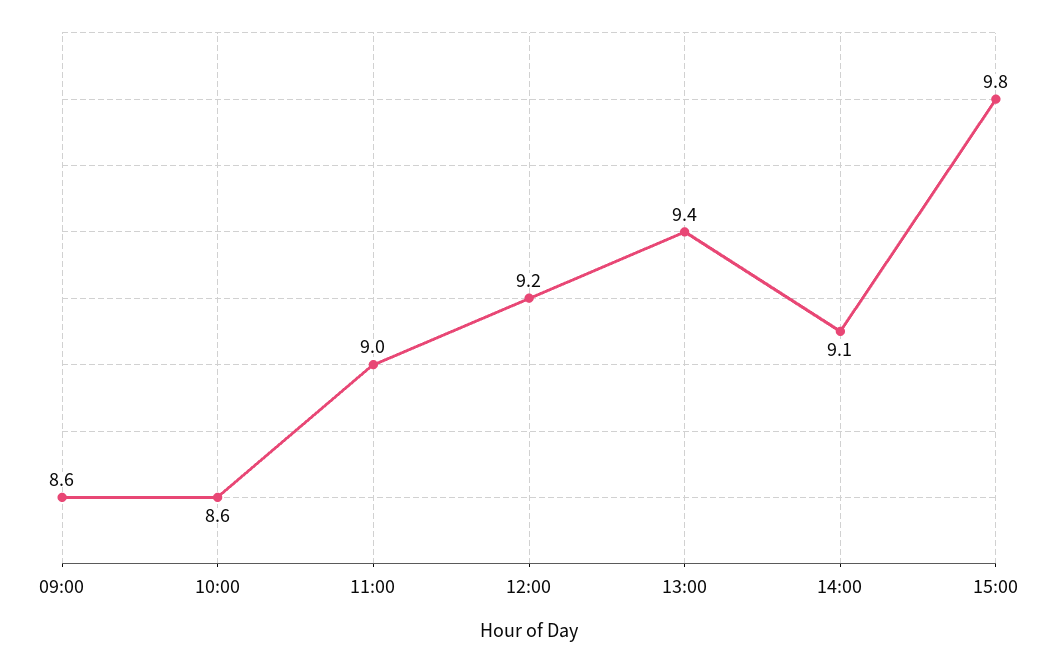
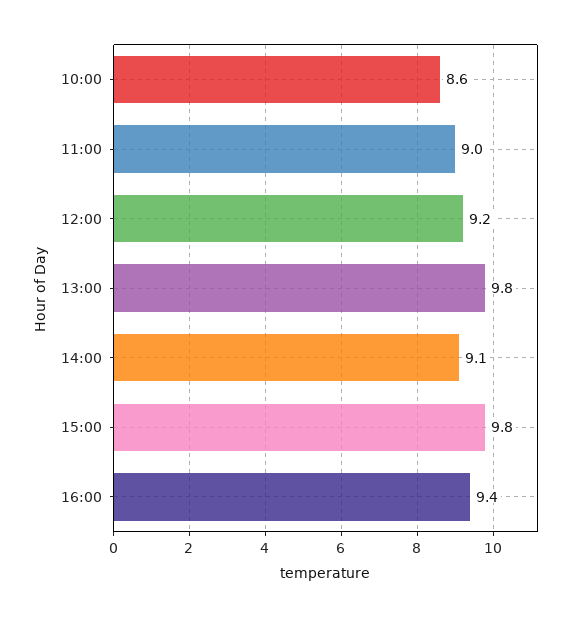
09:00: 8.6 -> none
13:00: 9.4 -> 9.8
16:00: none -> 9.4

